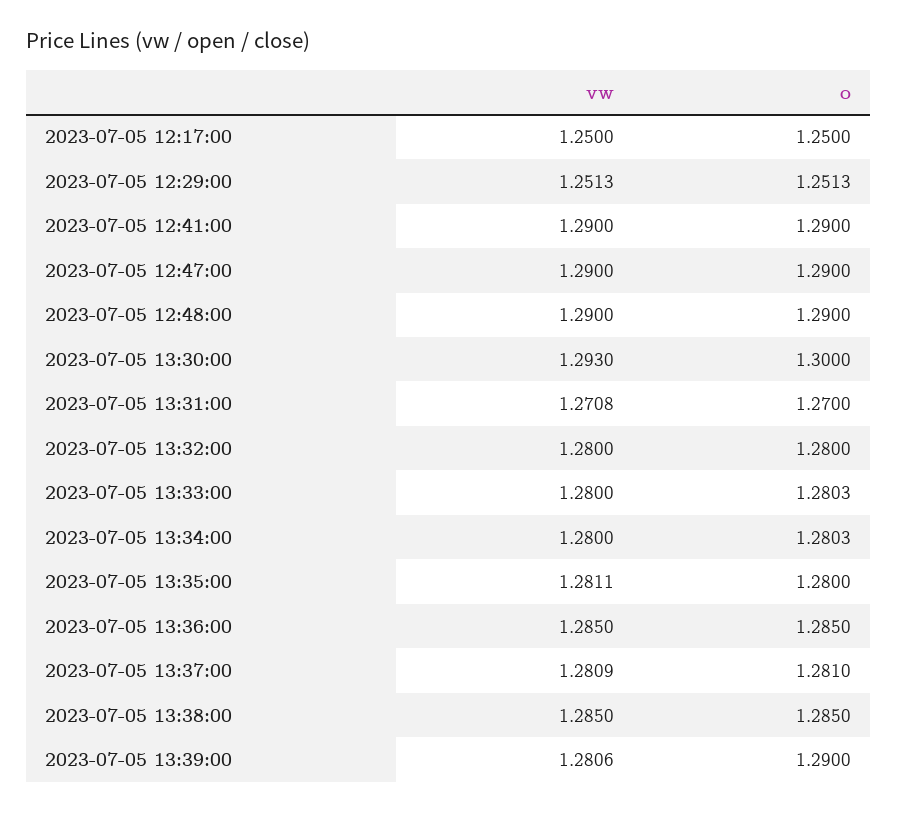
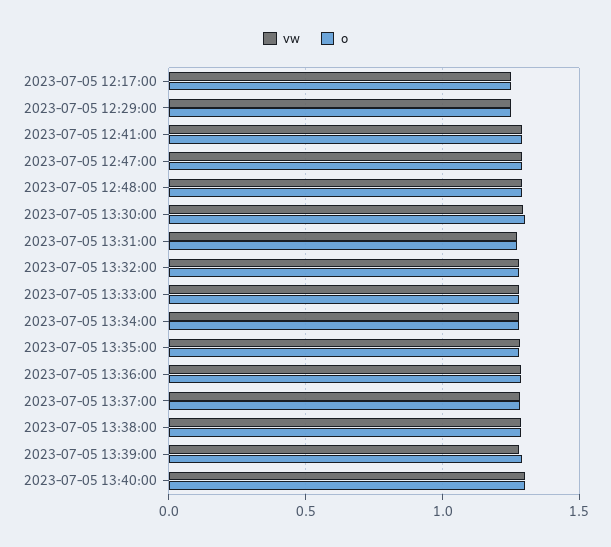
vw, 2023-07-05 13:40:00: none -> 1.3
o, 2023-07-05 13:40:00: none -> 1.3

